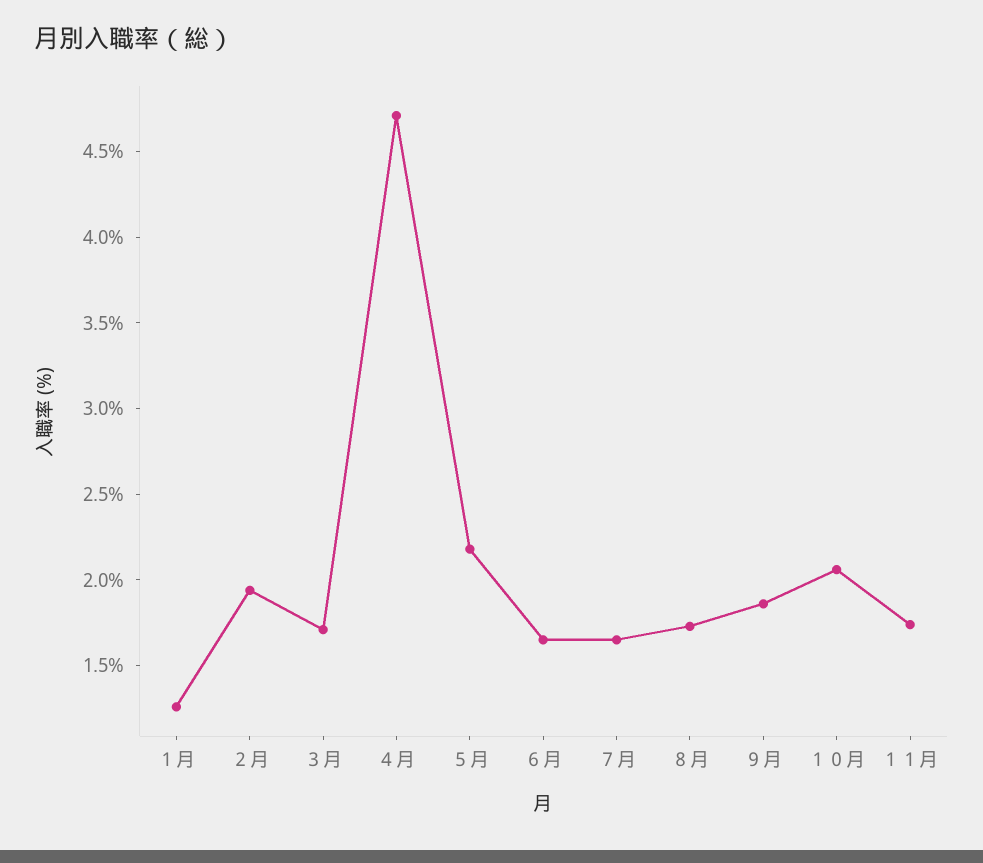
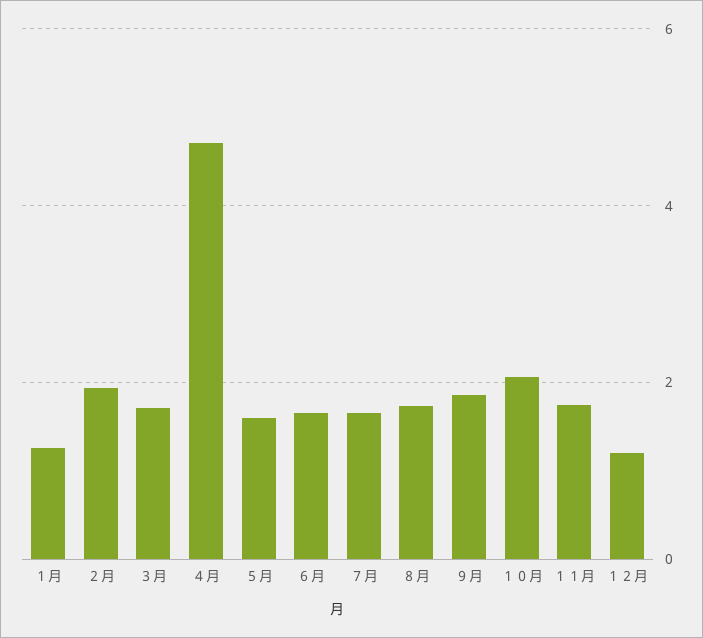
５月: 2.2 -> 1.6
１２月: none -> 1.2

